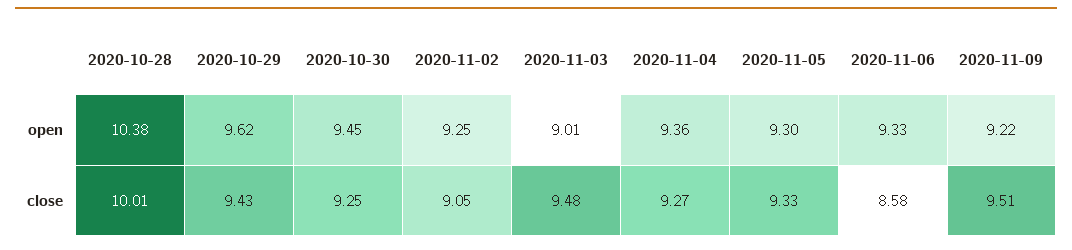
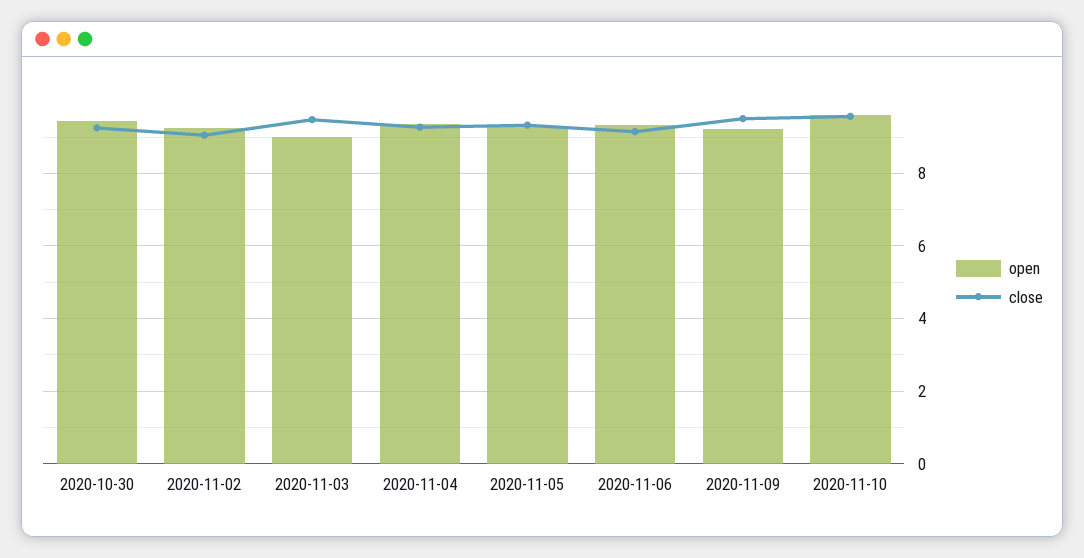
open, 2020-10-28: 10.38 -> none
open, 2020-10-29: 9.62 -> none
close, 2020-10-28: 10.01 -> none
close, 2020-10-29: 9.43 -> none
close, 2020-11-06: 8.58 -> 9.2
open, 2020-11-10: none -> 9.6
close, 2020-11-10: none -> 9.6

